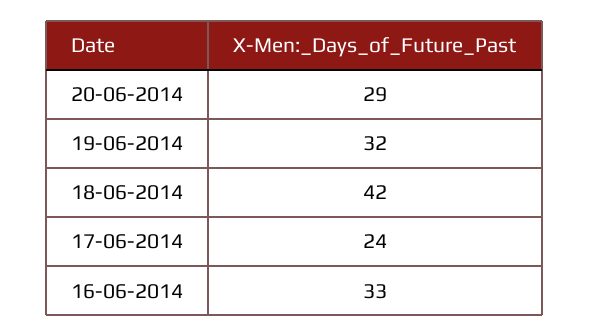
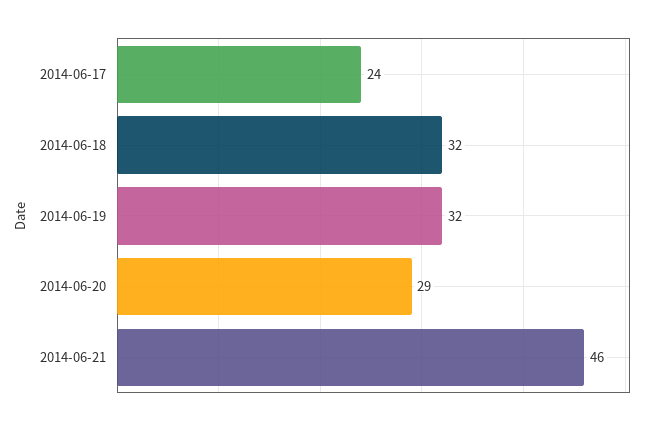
18-06-2014: 42 -> 32
16-06-2014: 33 -> none
2014-06-21: none -> 46

